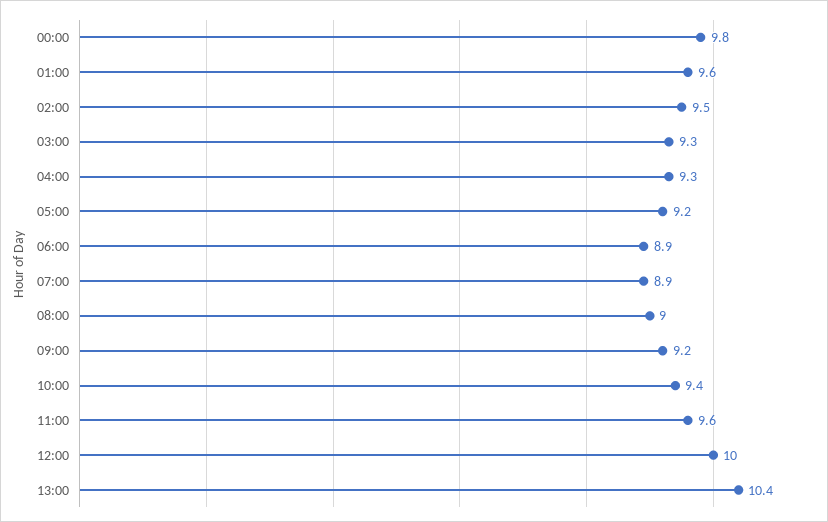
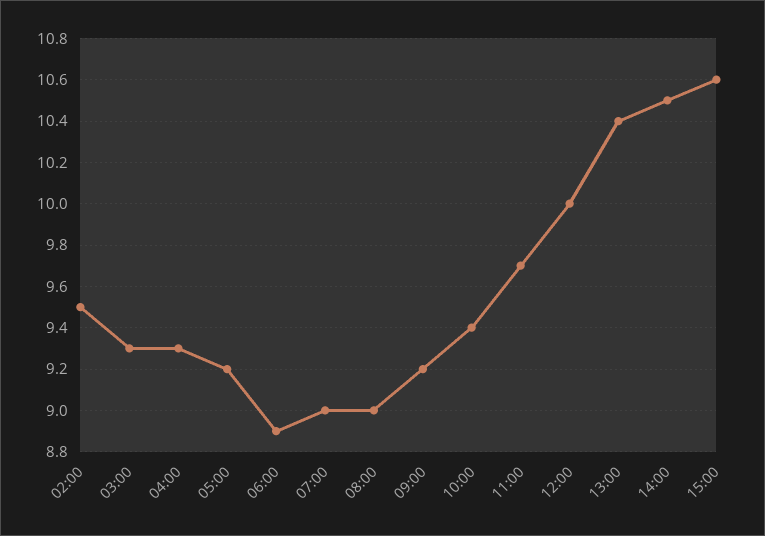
00:00: 9.8 -> none
01:00: 9.6 -> none
07:00: 8.9 -> 9
11:00: 9.6 -> 9.7
14:00: none -> 10.5
15:00: none -> 10.6

